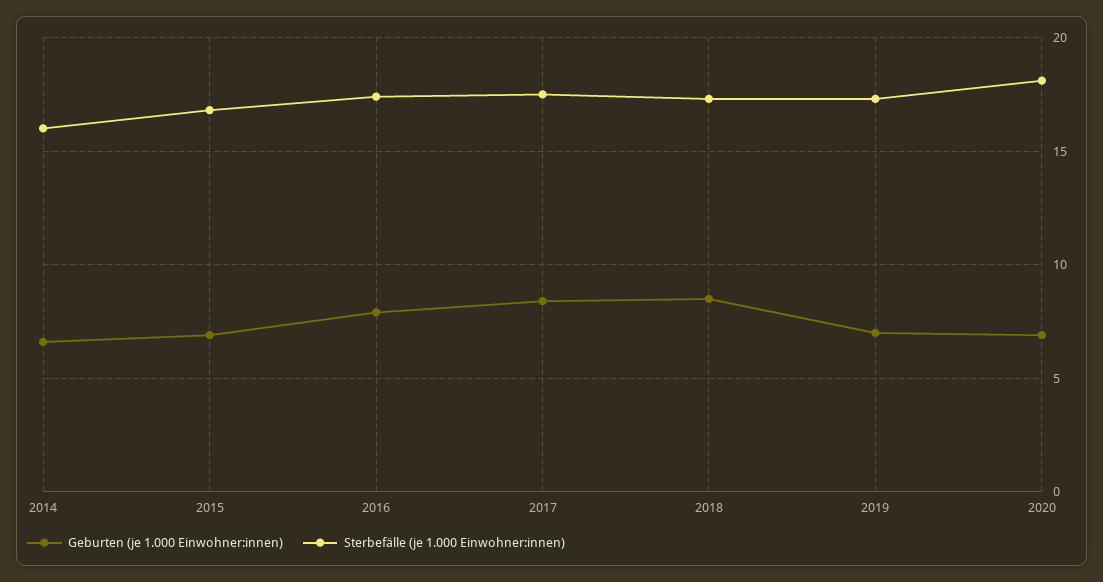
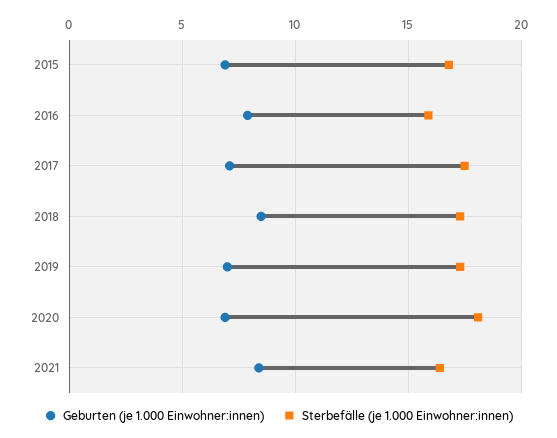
Geburten (je 1.000 Einwohner:innen), 2014: 6.5 -> none
Sterbefälle (je 1.000 Einwohner:innen), 2014: 16 -> none
Sterbefälle (je 1.000 Einwohner:innen), 2016: 17.5 -> 16
Geburten (je 1.000 Einwohner:innen), 2017: 8.5 -> 7
Geburten (je 1.000 Einwohner:innen), 2021: none -> 8.5
Sterbefälle (je 1.000 Einwohner:innen), 2021: none -> 16.5

